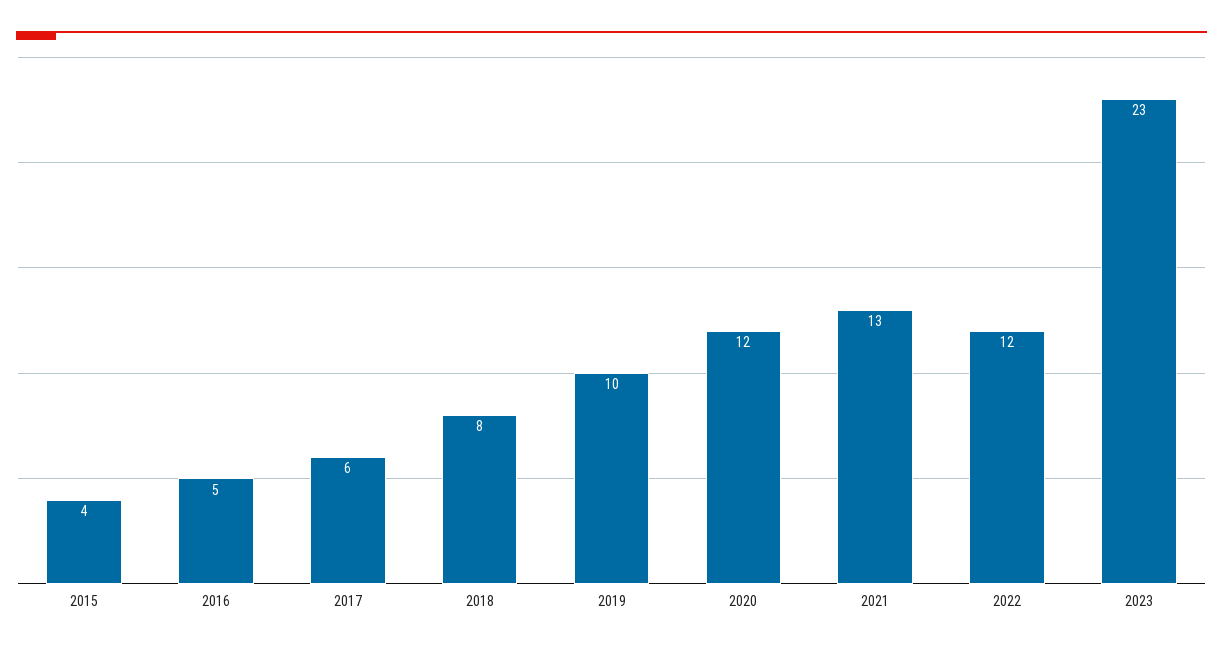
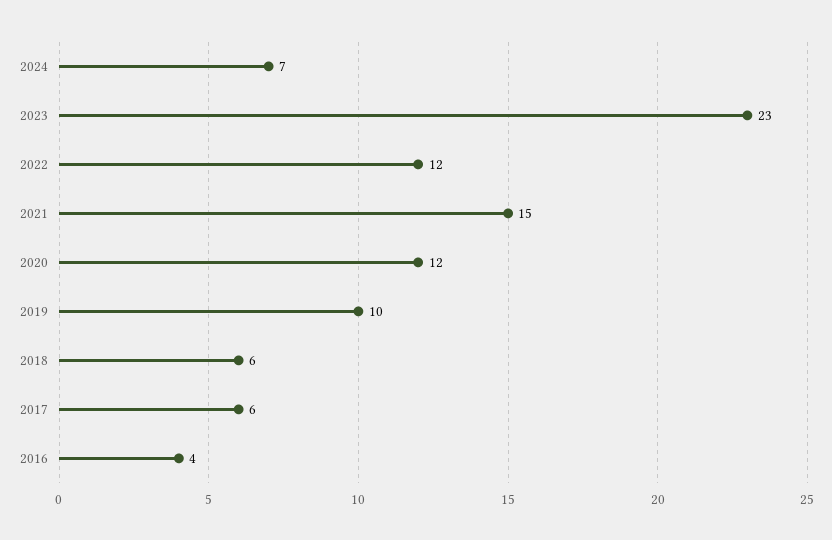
2015: 4 -> none
2016: 5 -> 4
2018: 8 -> 6
2021: 13 -> 15
2024: none -> 7

